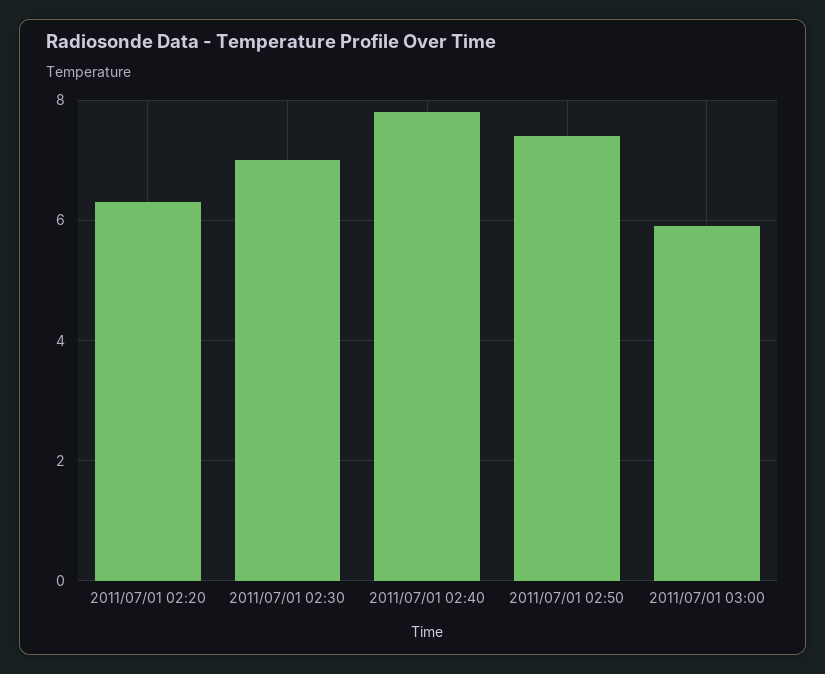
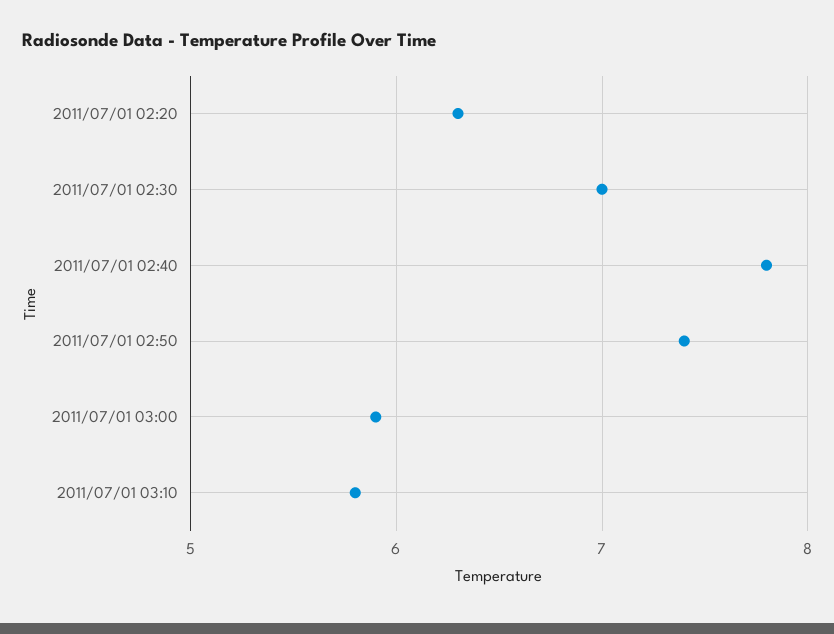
2011/07/01 03:10: none -> 5.8

